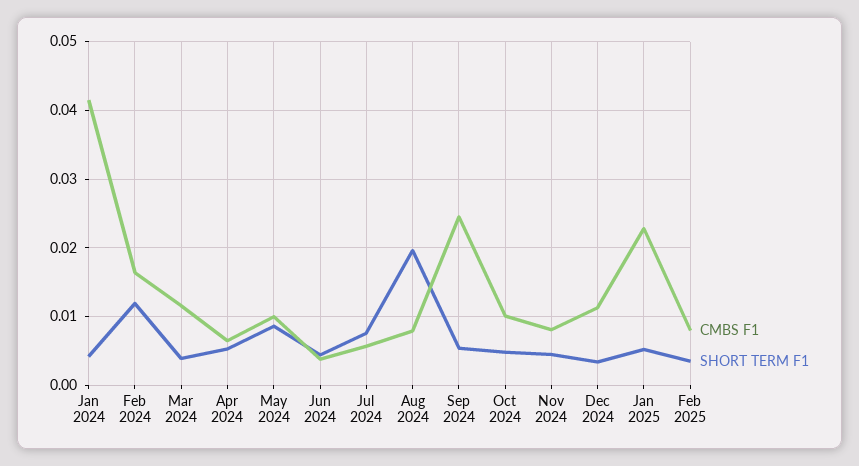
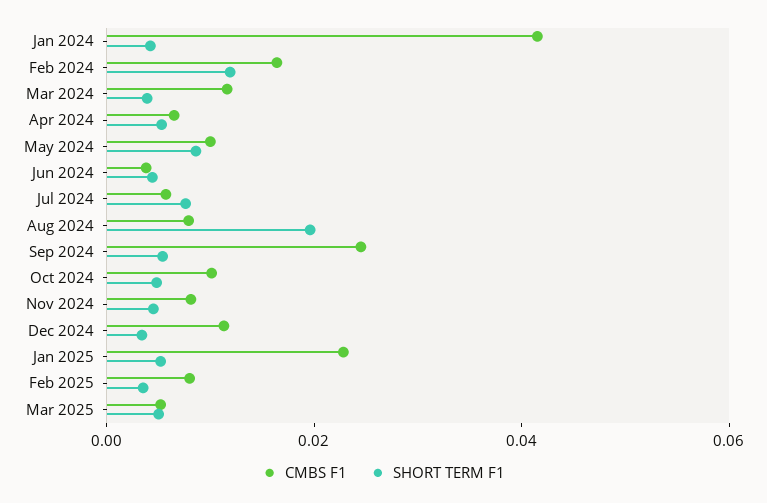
CMBS F1, Mar 2025: none -> 0.005
SHORT TERM F1, Mar 2025: none -> 0.005

